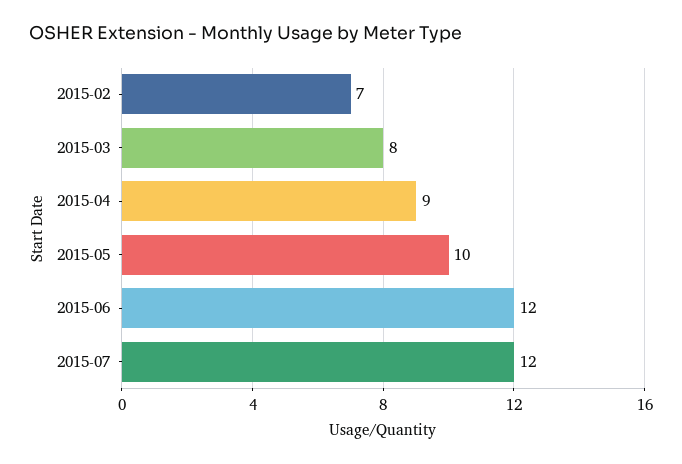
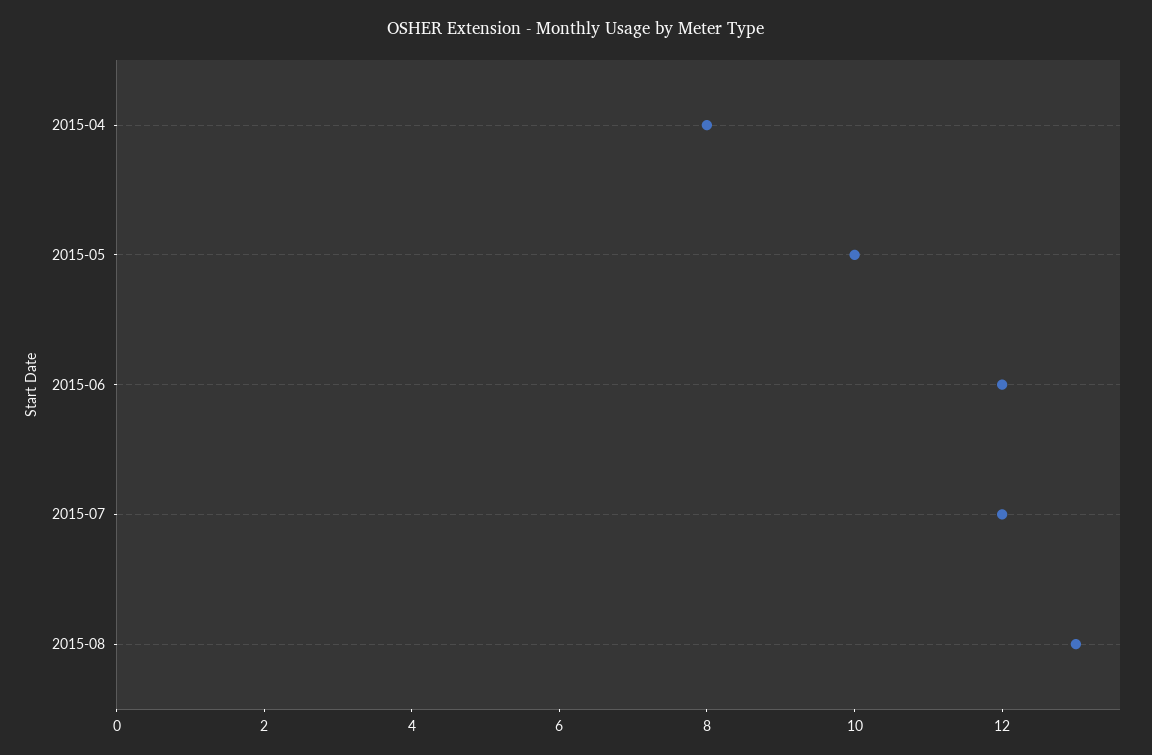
2015-02: 7 -> none
2015-03: 8 -> none
2015-04: 9 -> 8
2015-08: none -> 13

